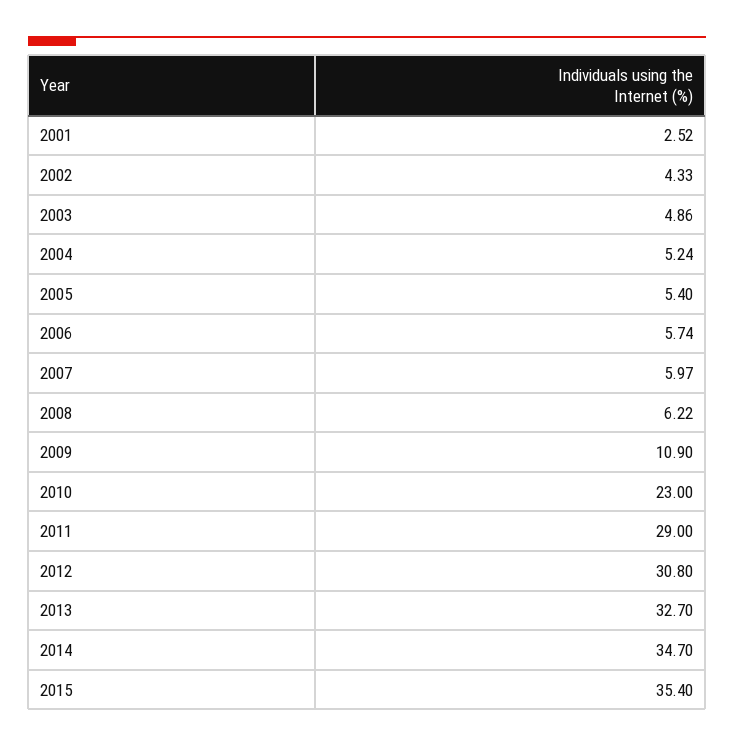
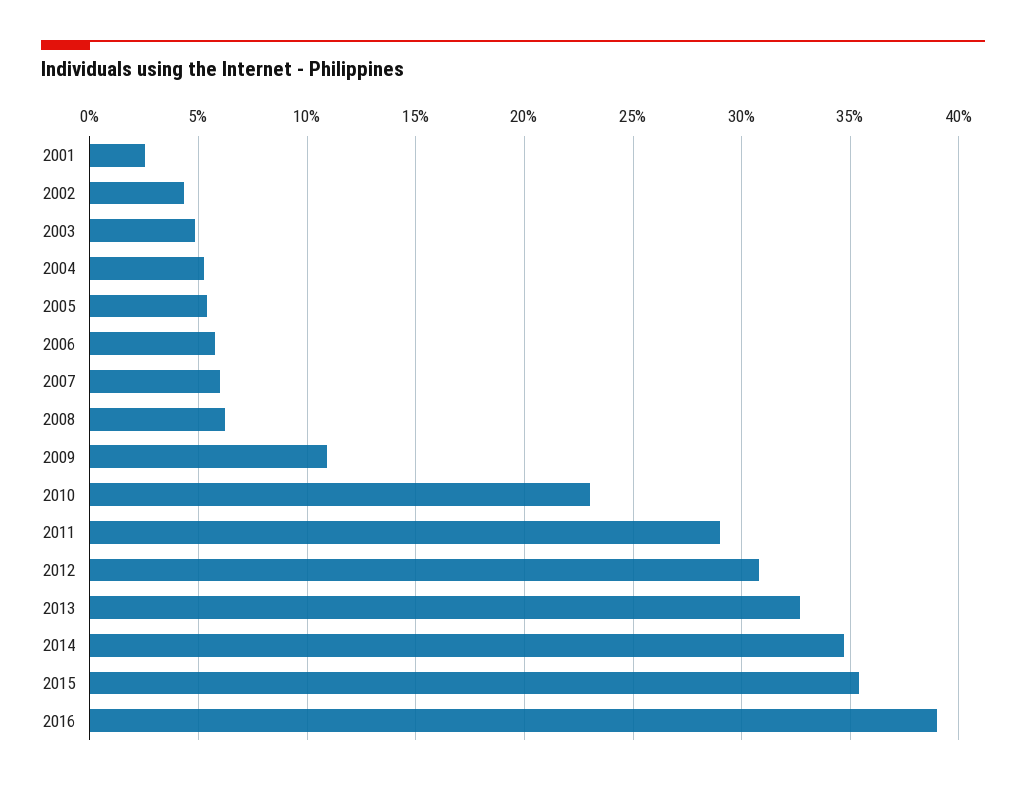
2016: none -> 39

